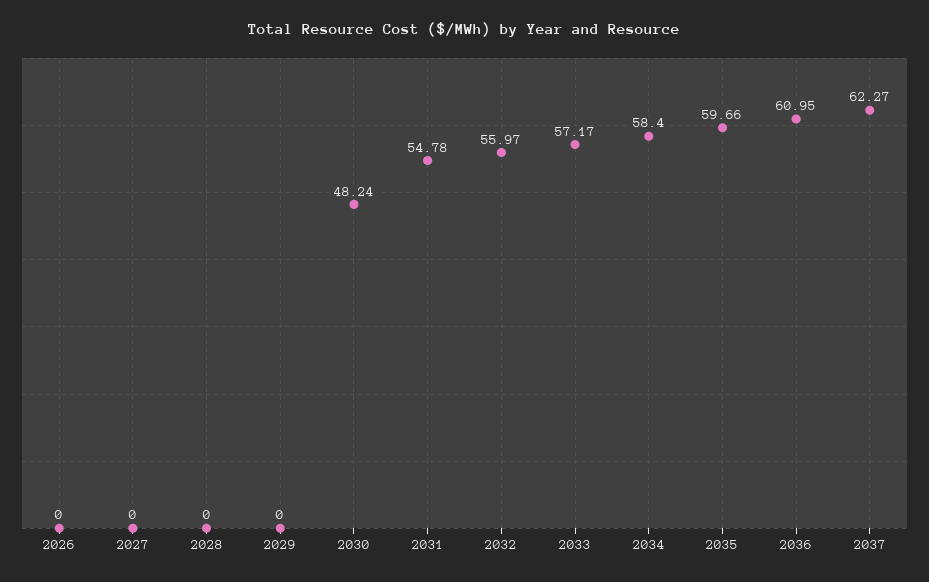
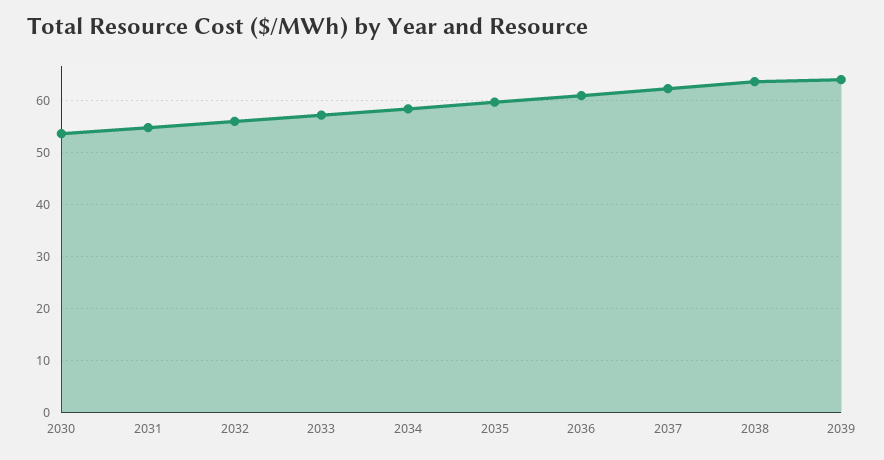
2026: 0 -> none
2027: 0 -> none
2028: 0 -> none
2029: 0 -> none
2030: 48.24 -> 54
2038: none -> 64
2039: none -> 64

